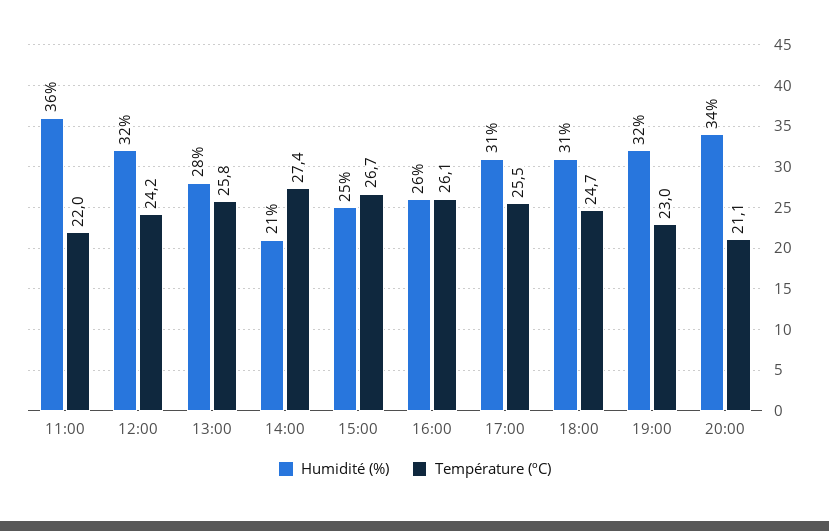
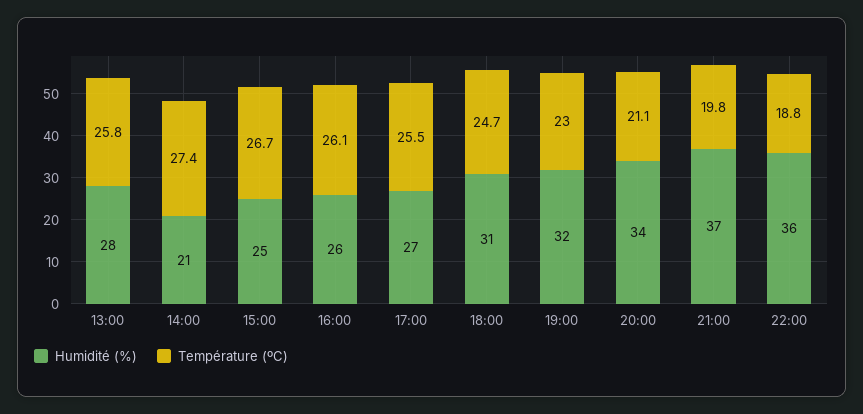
Humidité (%), 11:00: 36 -> none
Température (ºC), 11:00: 22 -> none
Humidité (%), 12:00: 32 -> none
Température (ºC), 12:00: 24.2 -> none
Humidité (%), 17:00: 31 -> 27
Humidité (%), 21:00: none -> 37
Température (ºC), 21:00: none -> 19.8
Humidité (%), 22:00: none -> 36
Température (ºC), 22:00: none -> 18.8

